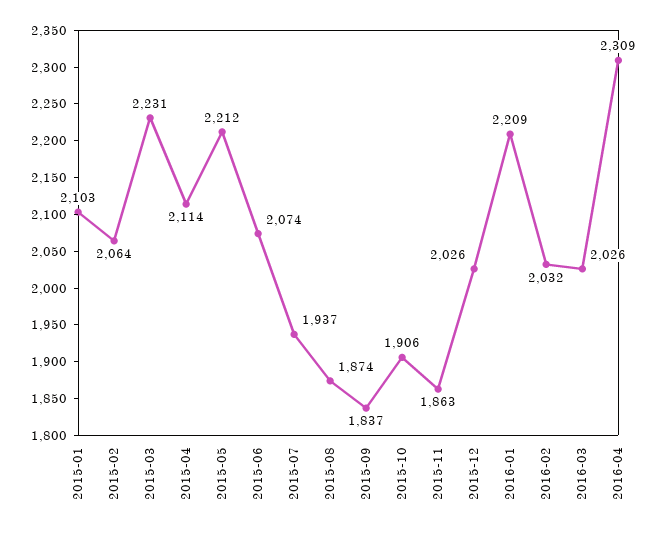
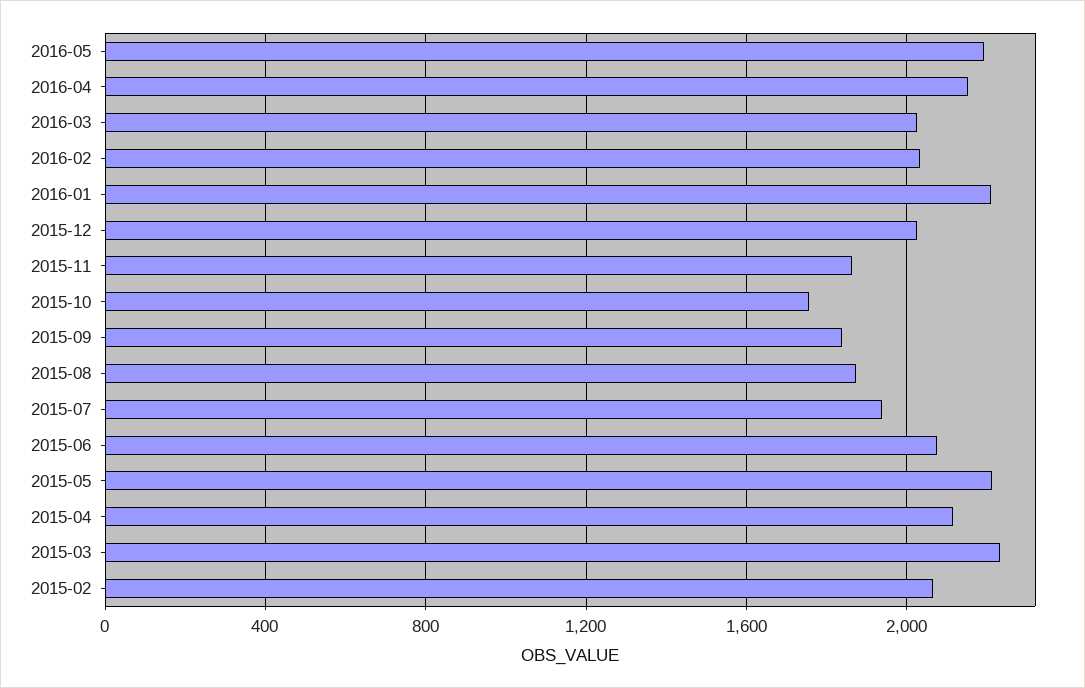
2015-01: 2103 -> none
2015-10: 1906 -> 1750
2016-04: 2309 -> 2150
2016-05: none -> 2200

